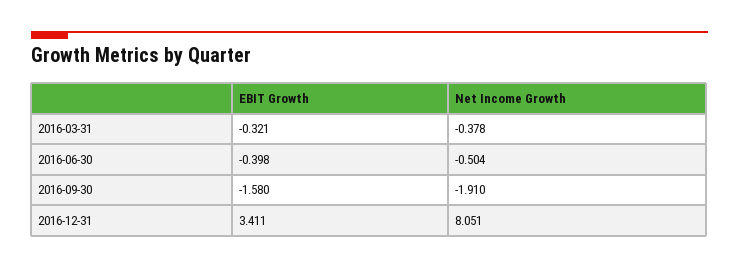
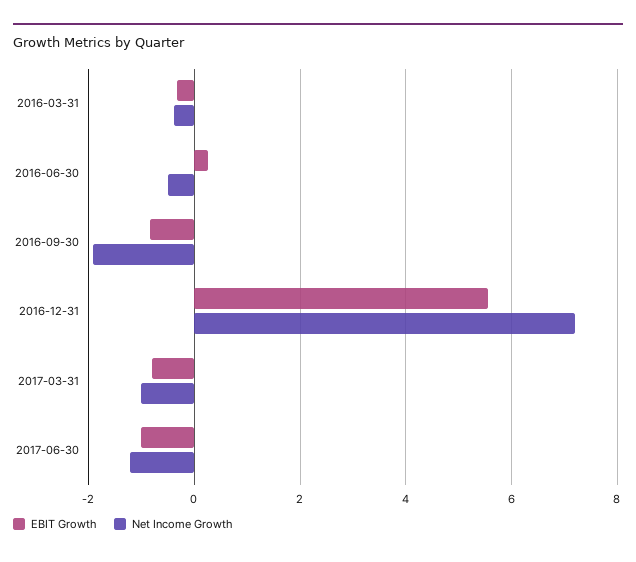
EBIT Growth, 2016-06-30: -0.398 -> 0.2
EBIT Growth, 2016-09-30: -1.58 -> -0.8
EBIT Growth, 2016-12-31: 3.411 -> 5.6
Net Income Growth, 2016-12-31: 8.051 -> 7.2
EBIT Growth, 2017-03-31: none -> -0.8
Net Income Growth, 2017-03-31: none -> -1
EBIT Growth, 2017-06-30: none -> -1
Net Income Growth, 2017-06-30: none -> -1.2

